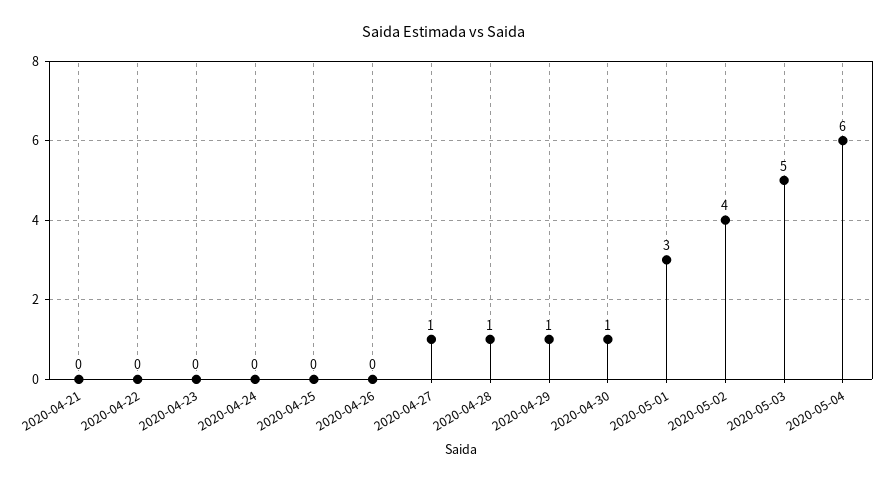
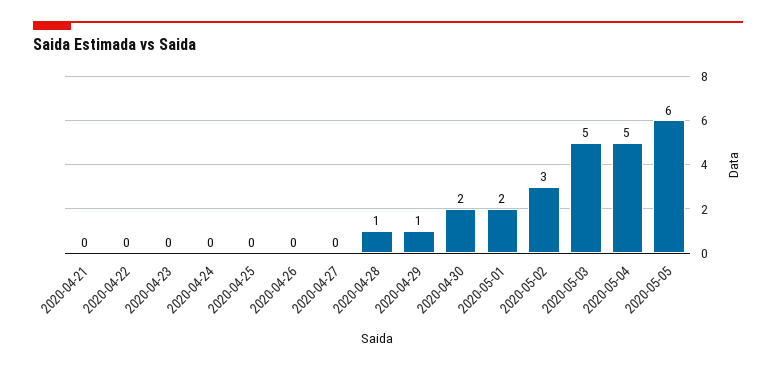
2020-04-27: 1 -> 0
2020-04-30: 1 -> 2
2020-05-01: 3 -> 2
2020-05-02: 4 -> 3
2020-05-04: 6 -> 5
2020-05-05: none -> 6

